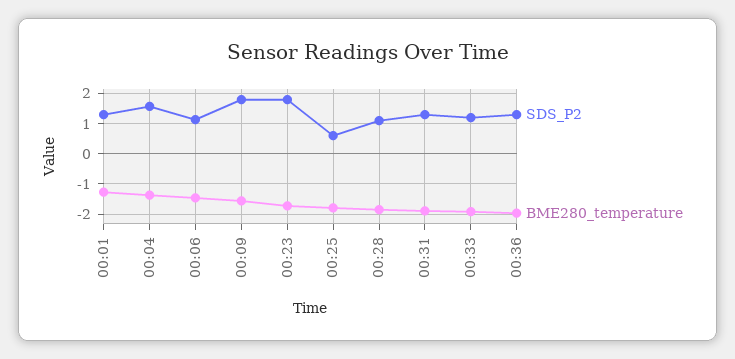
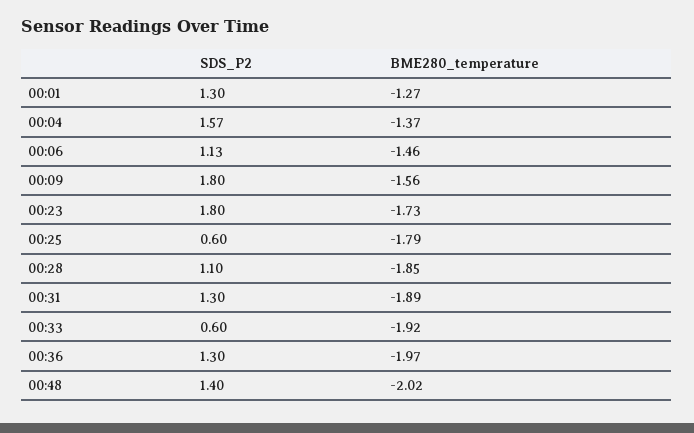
SDS_P2, 00:33: 1.2 -> 0.6
SDS_P2, 00:48: none -> 1.4
BME280_temperature, 00:48: none -> -2.02

